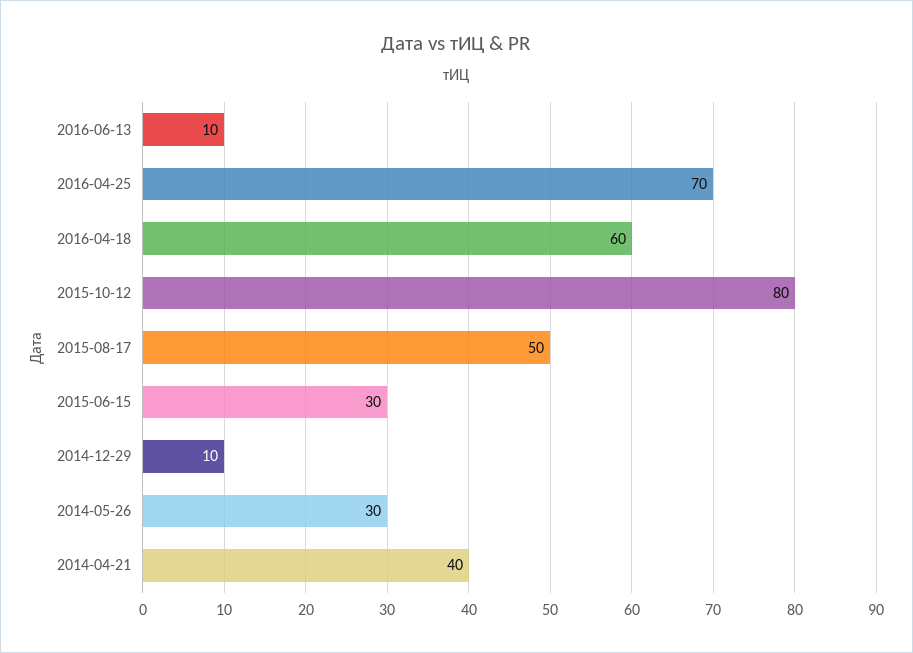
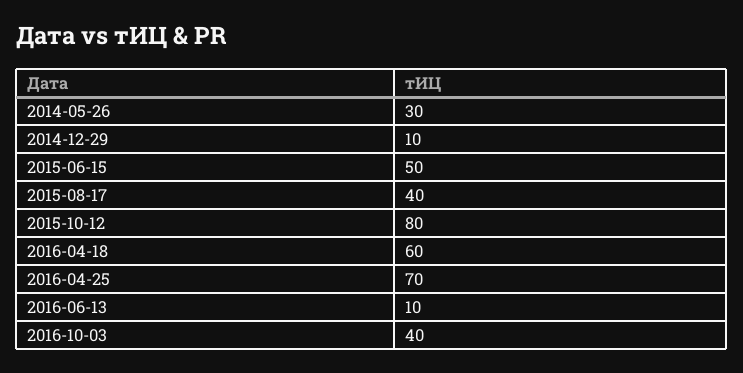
2015-08-17: 50 -> 40
2015-06-15: 30 -> 50
2014-04-21: 40 -> none
2016-10-03: none -> 40

